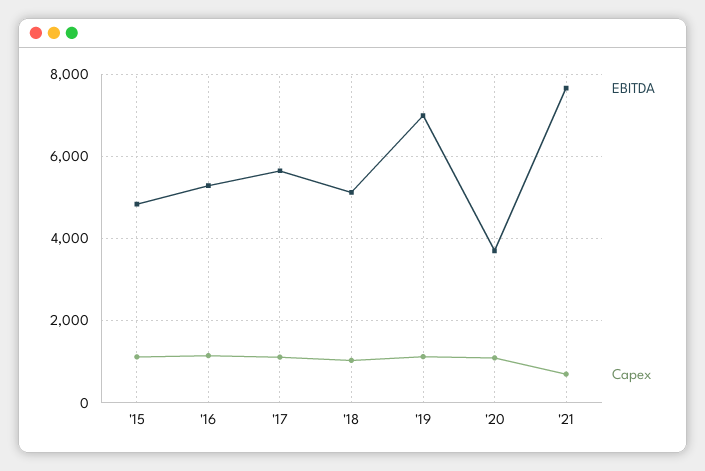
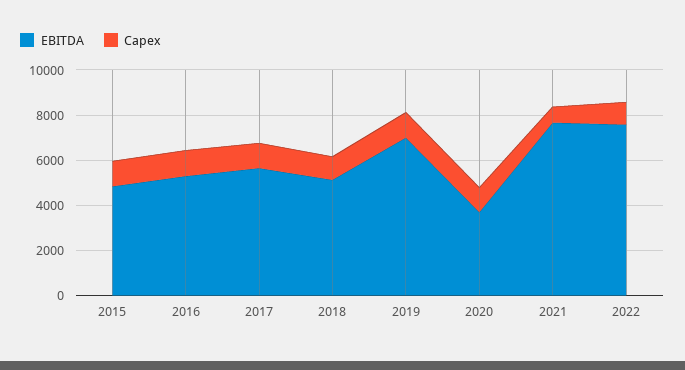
EBITDA, 2022: none -> 7500
Capex, 2022: none -> 1000

